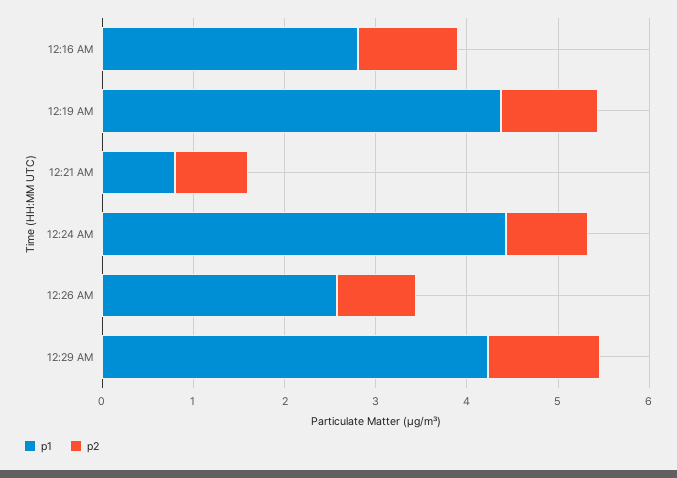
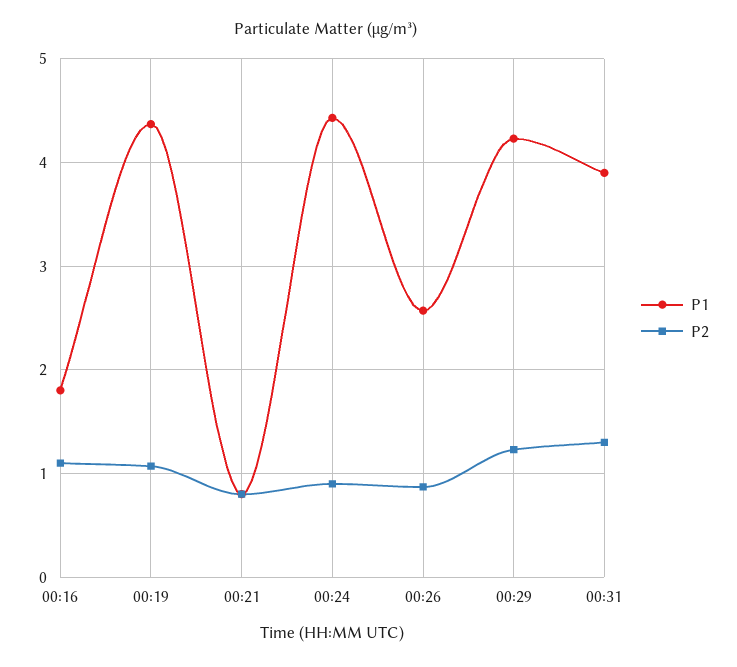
p1, 12:16 AM: 2.8 -> 1.8
p1, 00:31: none -> 3.9
p2, 00:31: none -> 1.3

